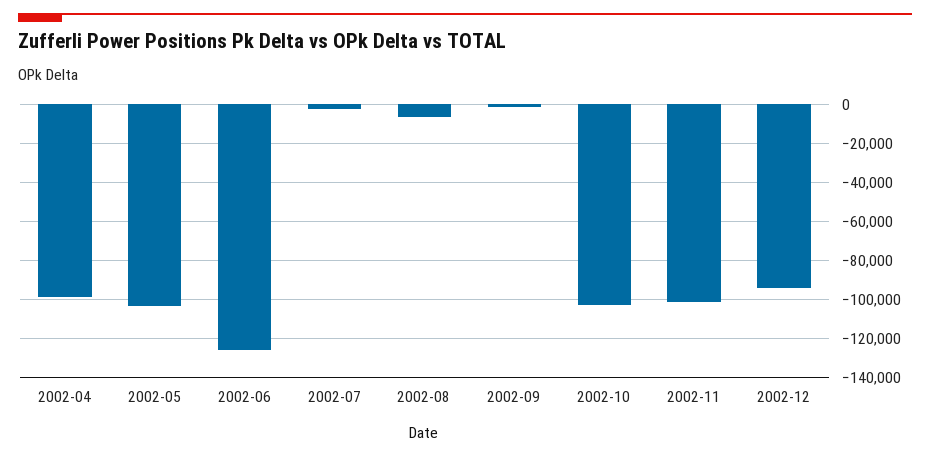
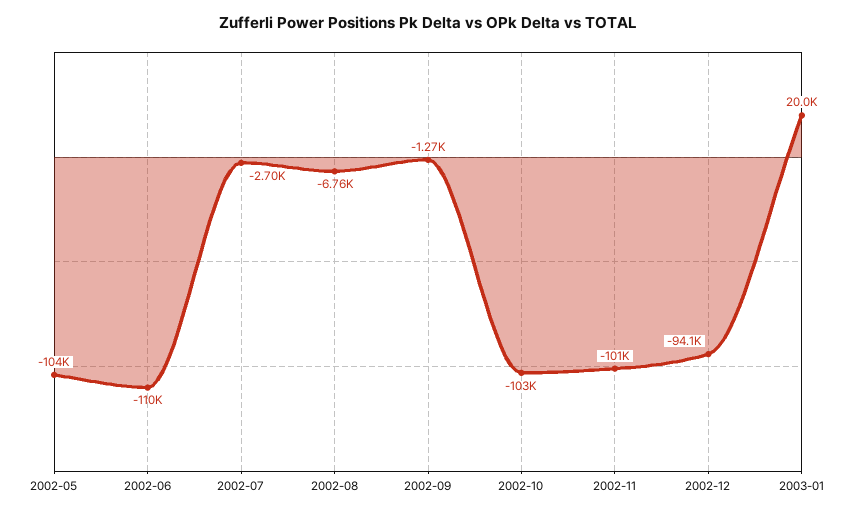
2002-04: -100000 -> none
2002-06: -125000 -> -110000
2003-01: none -> 20000

